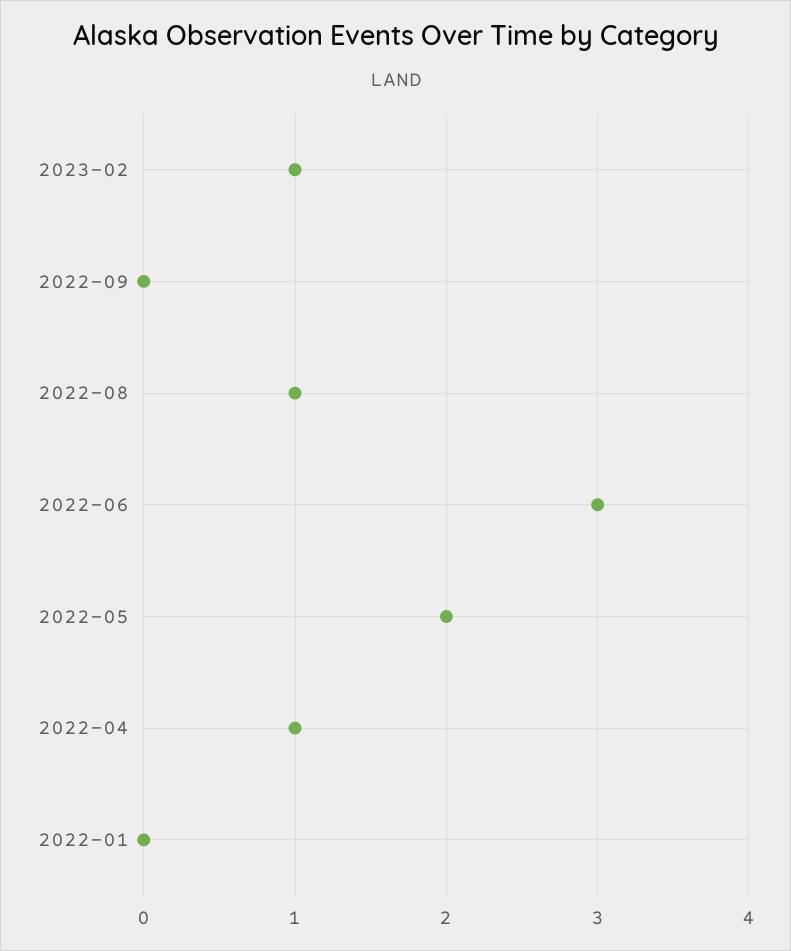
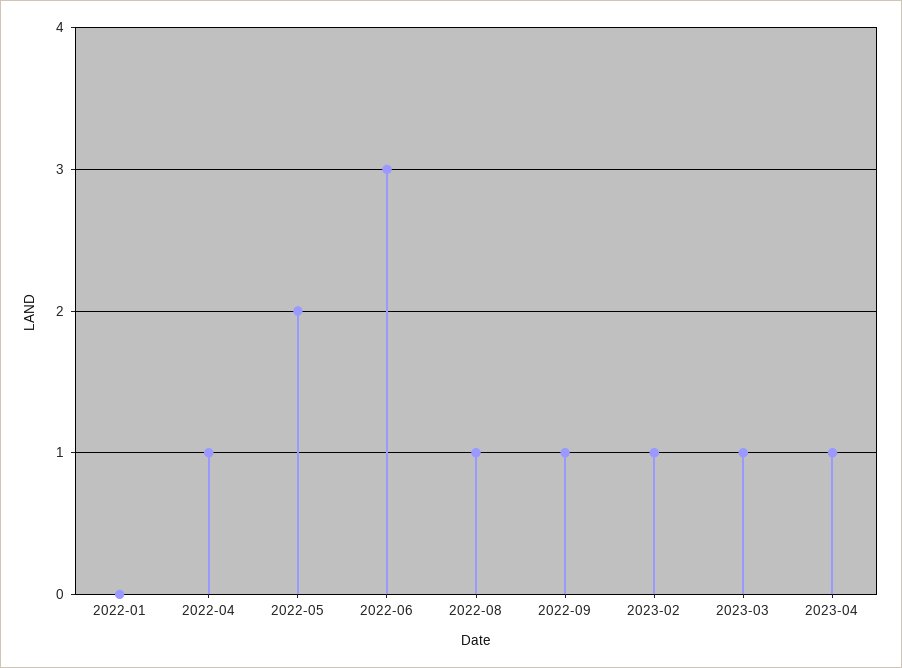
2022-09: 0 -> 1
2023-03: none -> 1
2023-04: none -> 1

